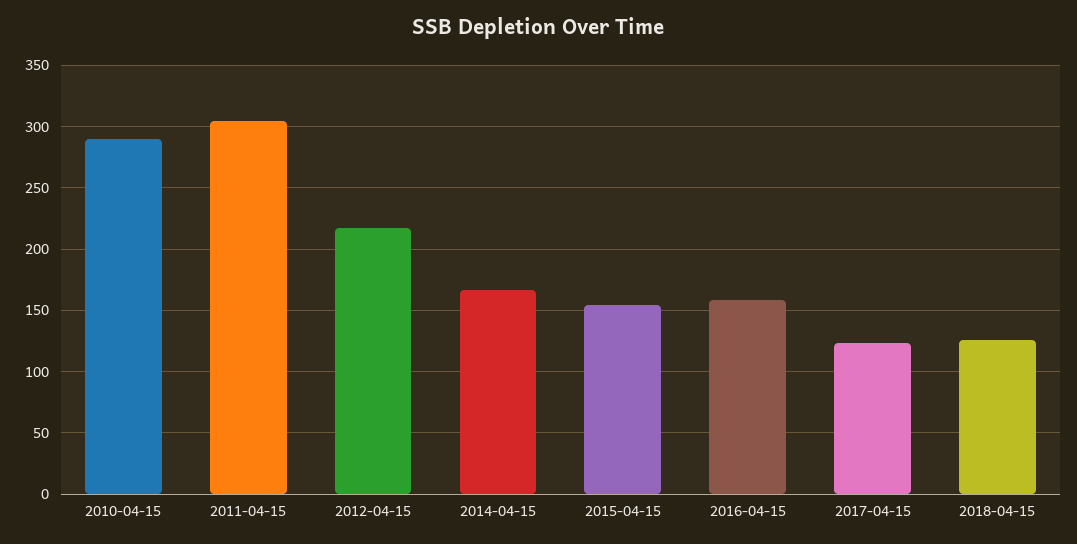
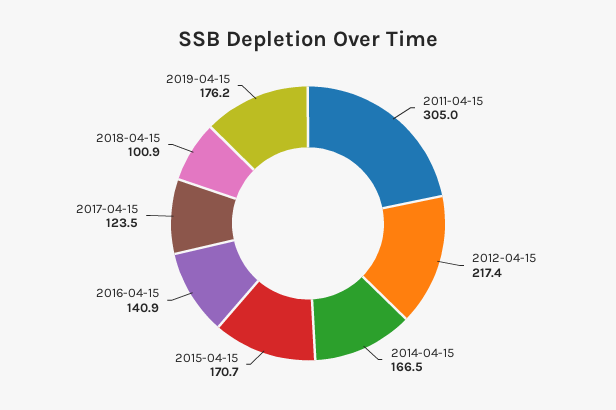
2010-04-15: 290 -> none
2015-04-15: 155 -> 170.7
2016-04-15: 160 -> 140.9
2018-04-15: 125 -> 100.9
2019-04-15: none -> 176.2

